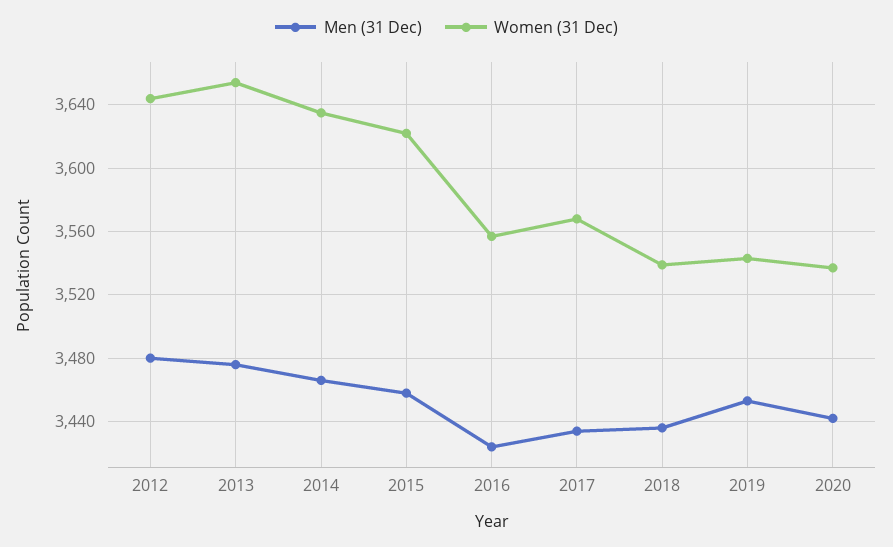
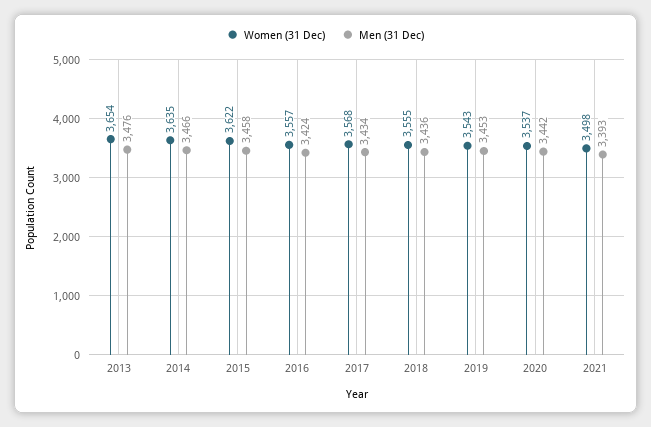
Men (31 Dec), 2012: 3480 -> none
Women (31 Dec), 2012: 3645 -> none
Women (31 Dec), 2018: 3540 -> 3555
Women (31 Dec), 2021: none -> 3498
Men (31 Dec), 2021: none -> 3393

